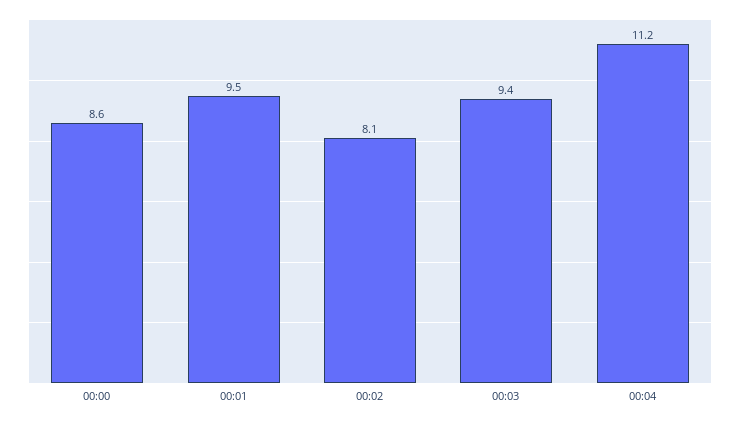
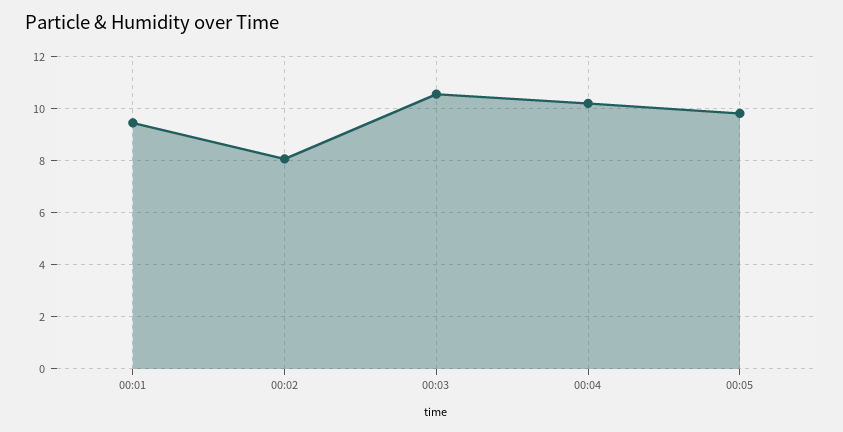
00:00: 8.6 -> none
00:03: 9.4 -> 10.5
00:04: 11.2 -> 10.25
00:05: none -> 9.75

